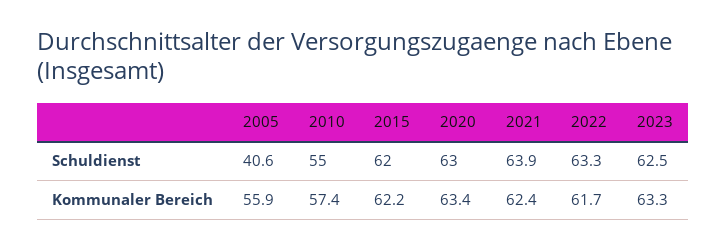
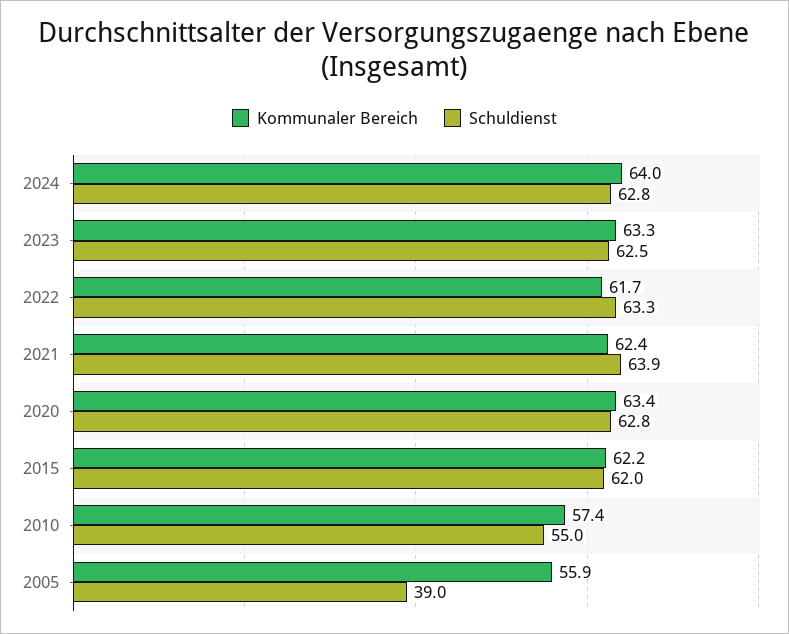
Schuldienst, 2005: 40.6 -> 39
Schuldienst, 2020: 63 -> 62.8
Kommunaler Bereich, 2024: none -> 64
Schuldienst, 2024: none -> 62.8

